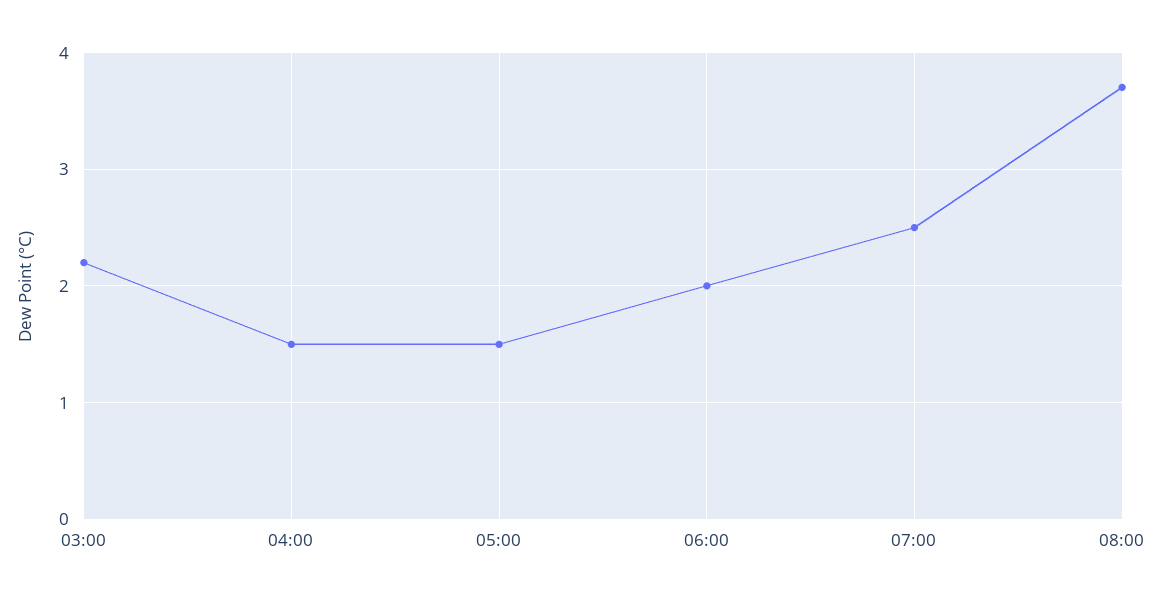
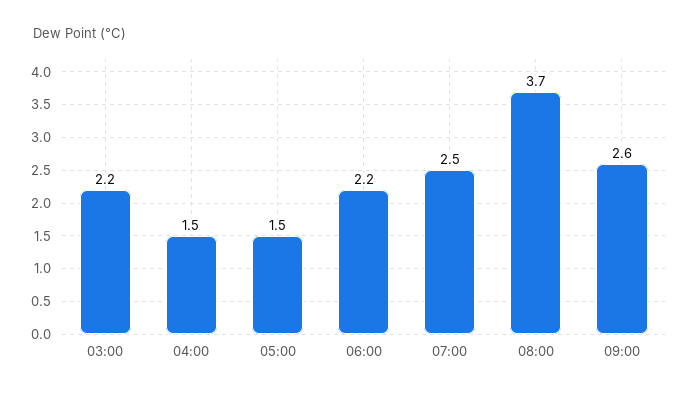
06:00: 2 -> 2.2
09:00: none -> 2.6

